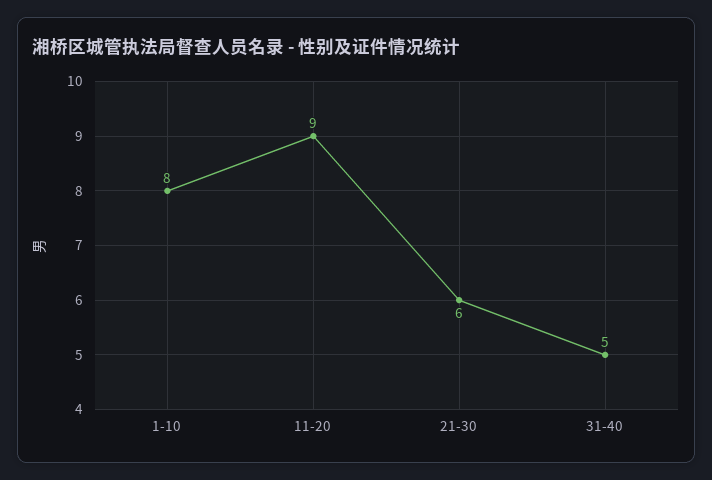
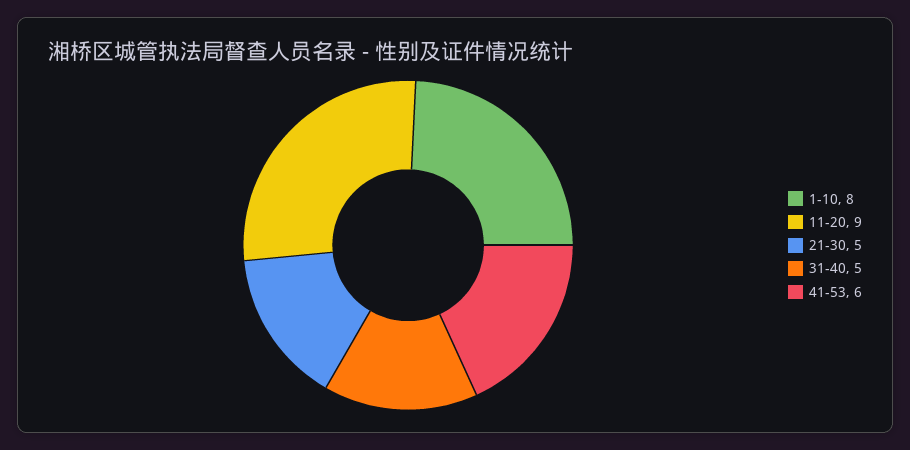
21-30: 6 -> 5
41-53: none -> 6

